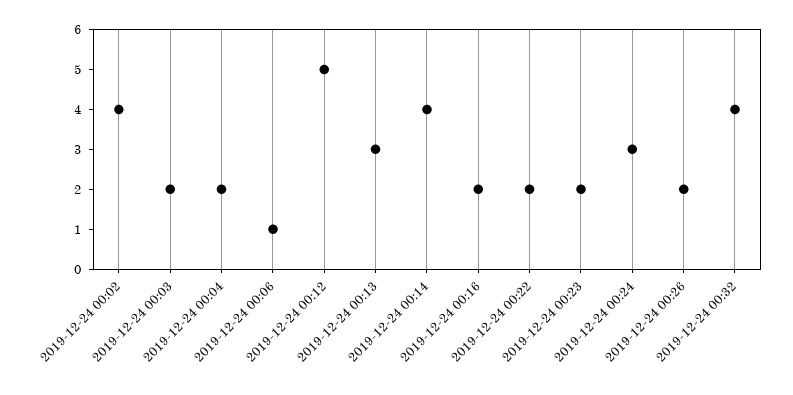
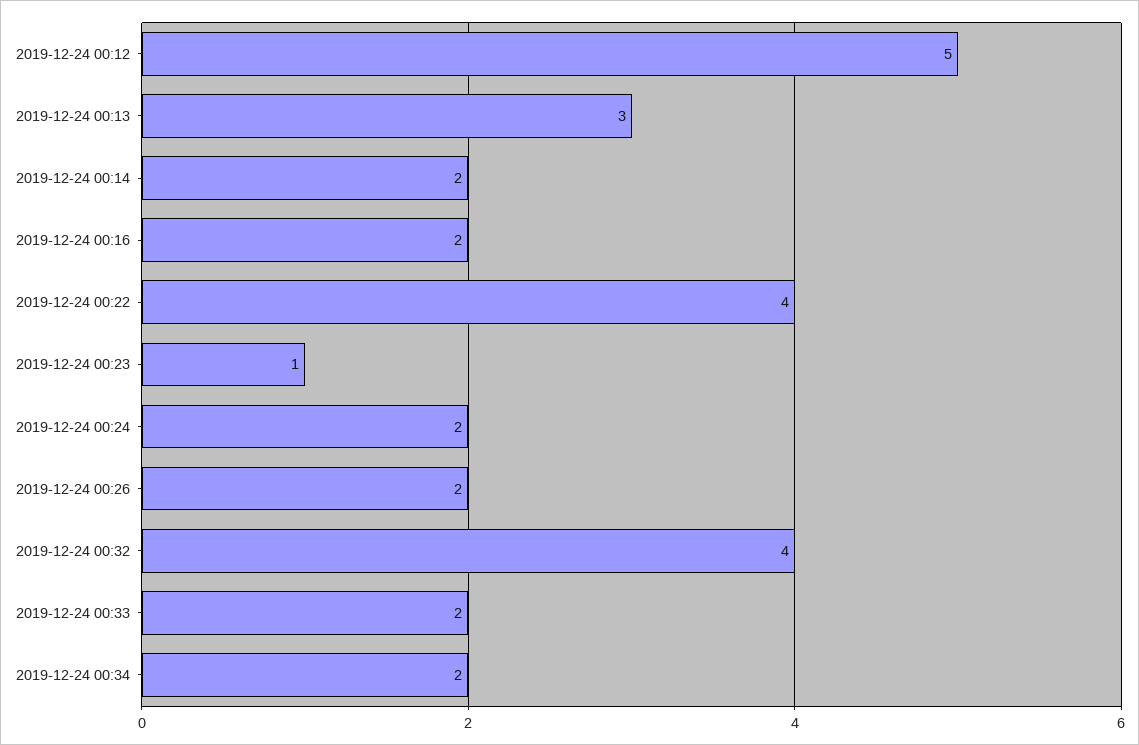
2019-12-24 00:02: 4 -> none
2019-12-24 00:03: 2 -> none
2019-12-24 00:04: 2 -> none
2019-12-24 00:06: 1 -> none
2019-12-24 00:14: 4 -> 2
2019-12-24 00:22: 2 -> 4
2019-12-24 00:23: 2 -> 1
2019-12-24 00:24: 3 -> 2
2019-12-24 00:33: none -> 2
2019-12-24 00:34: none -> 2

